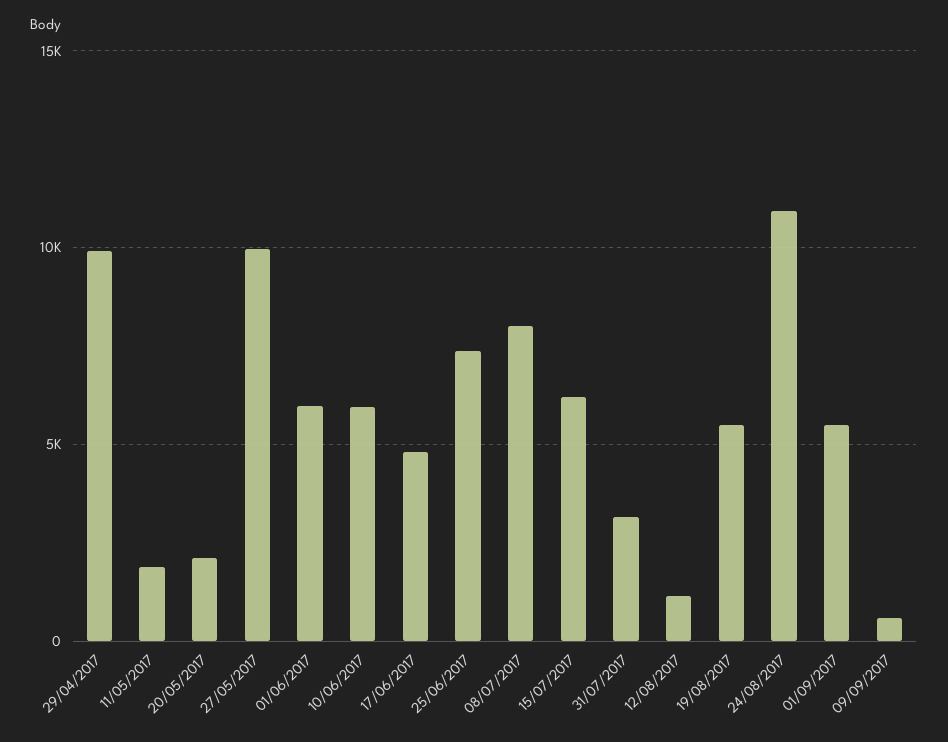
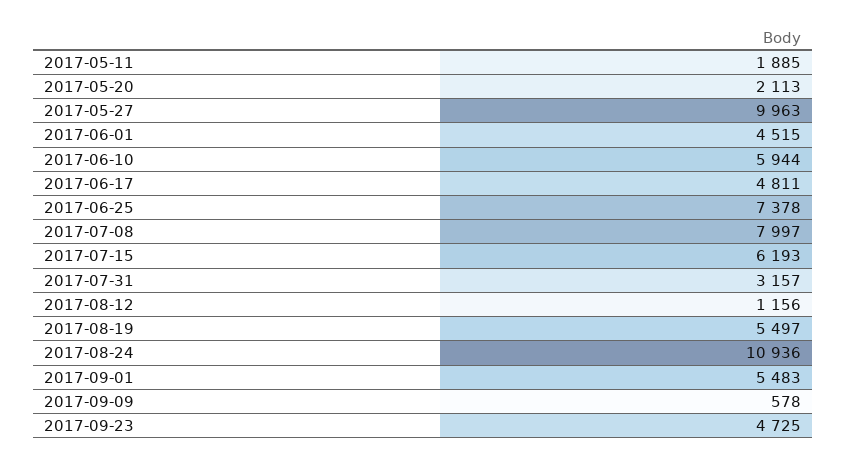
29/04/2017: 10000 -> none
01/06/2017: 6000 -> 4515
2017-09-23: none -> 4725

